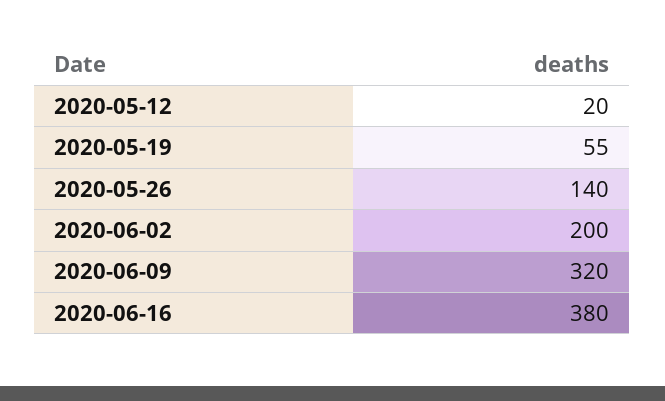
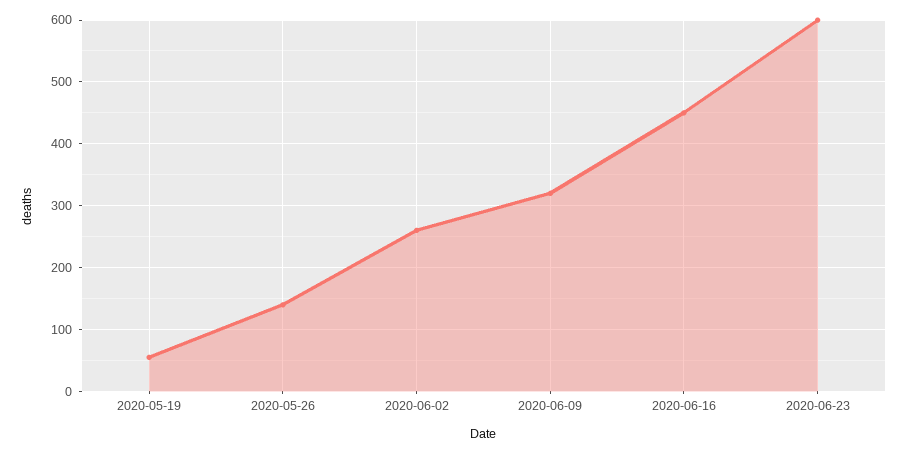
2020-05-12: 20 -> none
2020-06-02: 200 -> 260
2020-06-16: 380 -> 450
2020-06-23: none -> 600

